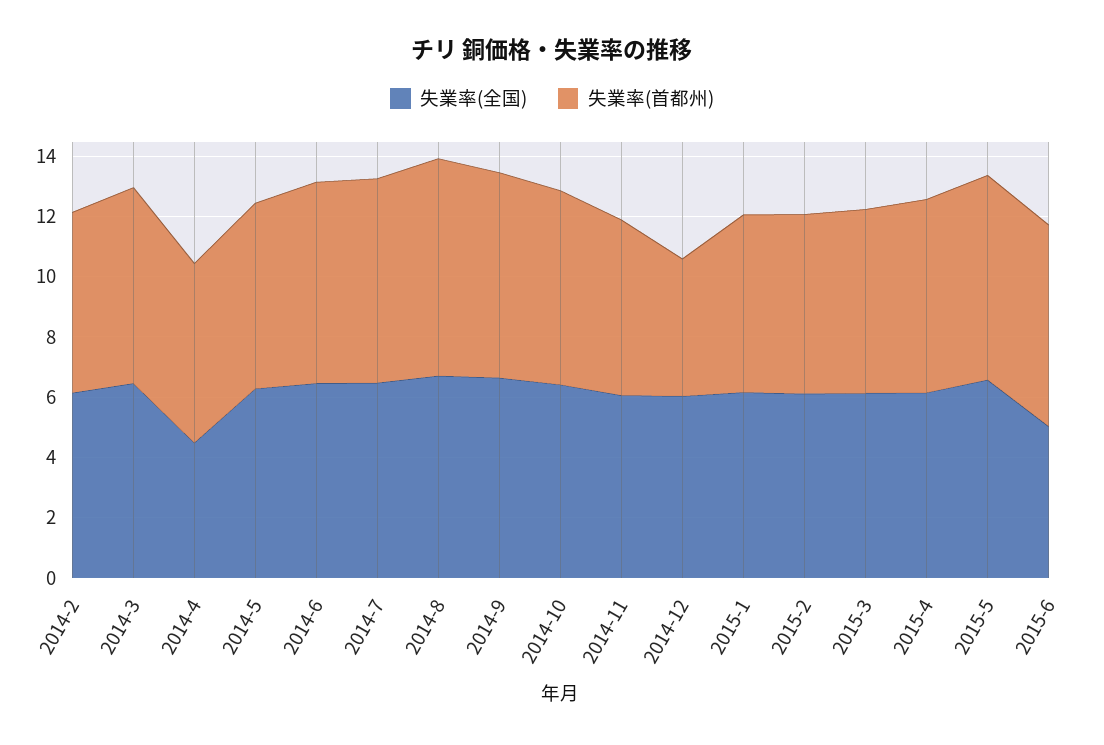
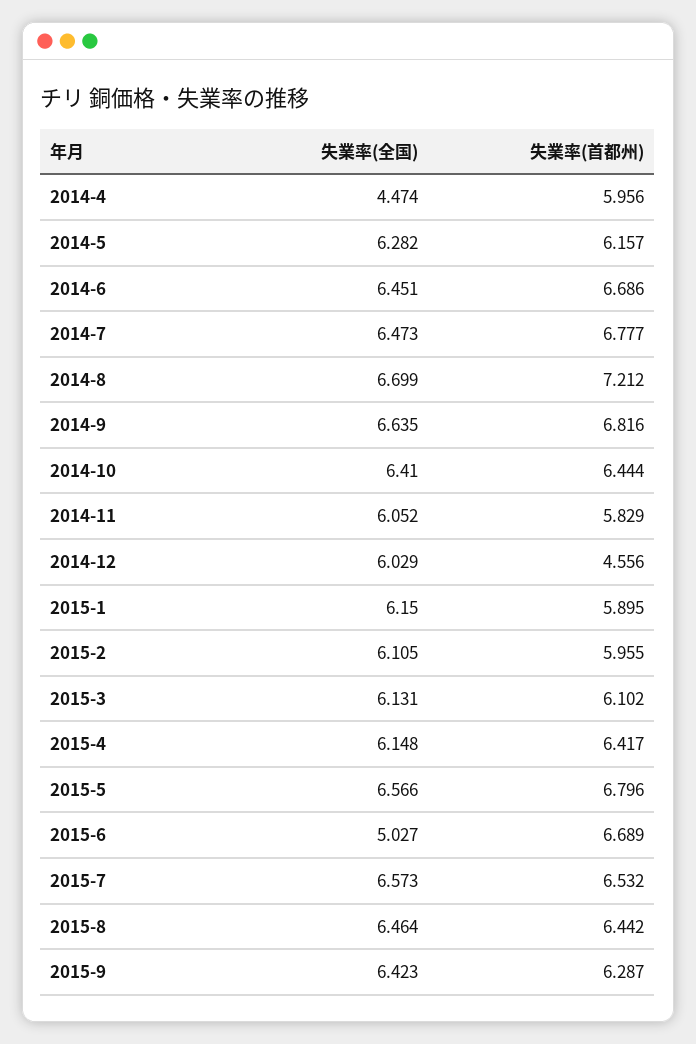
失業率(全国), 2014-2: 6 -> none
失業率(首都州), 2014-2: 6 -> none
失業率(全国), 2014-3: 6.5 -> none
失業率(首都州), 2014-3: 6.5 -> none
失業率(全国), 2015-7: none -> 6.573
失業率(首都州), 2015-7: none -> 6.532
失業率(全国), 2015-8: none -> 6.464
失業率(首都州), 2015-8: none -> 6.442
失業率(全国), 2015-9: none -> 6.423
失業率(首都州), 2015-9: none -> 6.287

